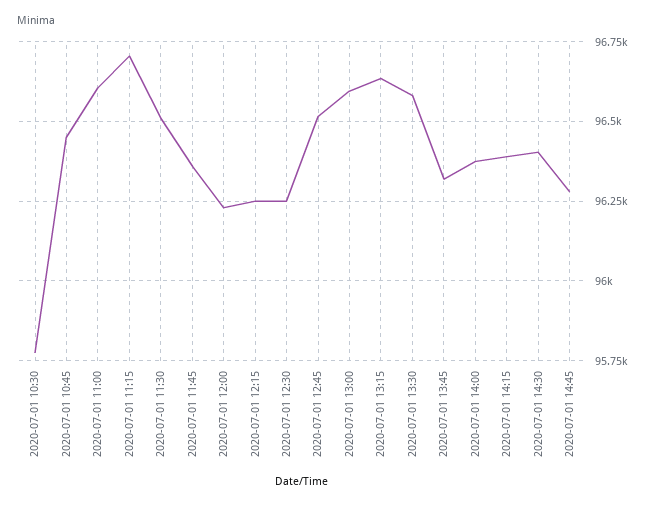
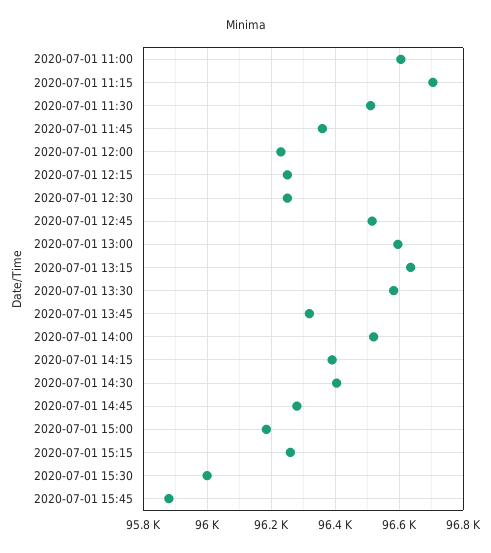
2020-07-01 10:30: 95775 -> none
2020-07-01 10:45: 96450 -> none
2020-07-01 14:00: 96375 -> 96520
2020-07-01 15:00: none -> 96180
2020-07-01 15:15: none -> 96260
2020-07-01 15:30: none -> 96000
2020-07-01 15:45: none -> 95880

